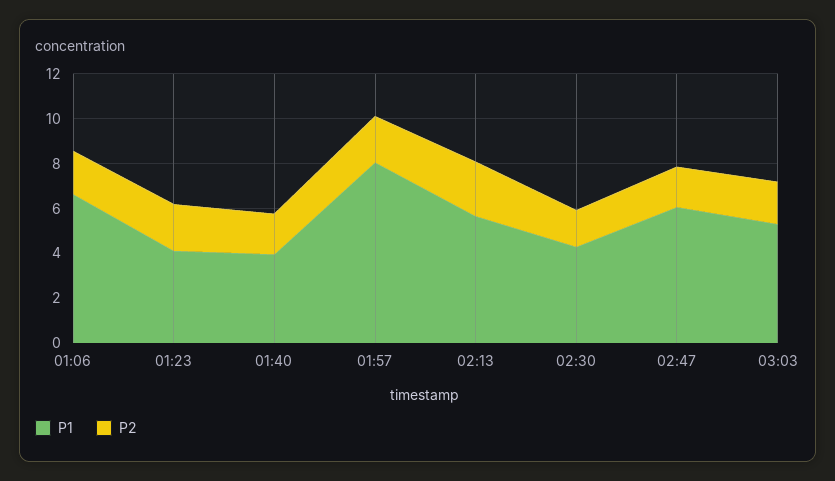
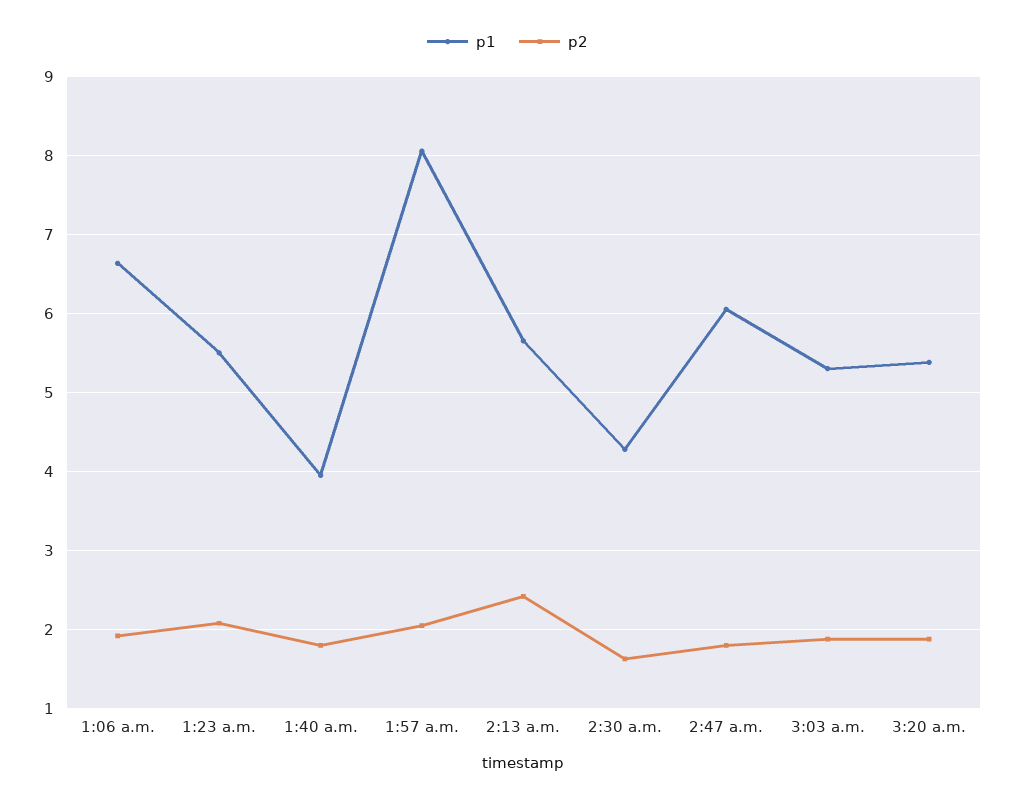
P1, 01:23: 4 -> 5.5
P1, 3:20 a.m.: none -> 5.4
P2, 3:20 a.m.: none -> 1.9

